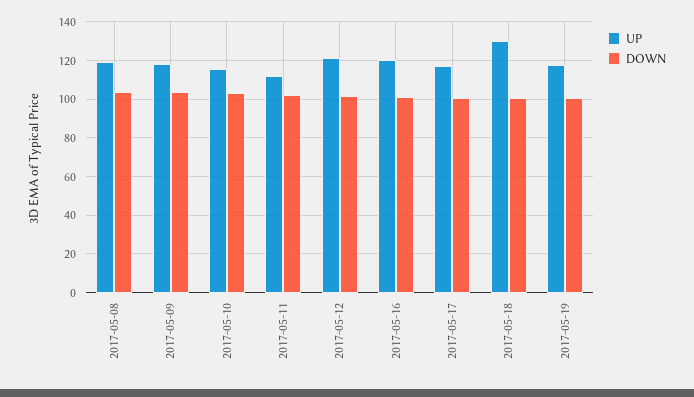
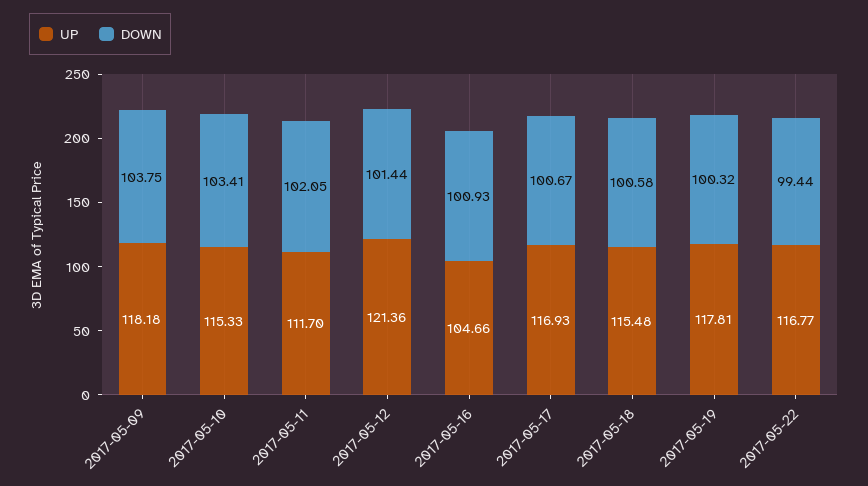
UP, 2017-05-08: 120 -> none
DOWN, 2017-05-08: 105 -> none
UP, 2017-05-16: 120 -> 104.66
UP, 2017-05-18: 130 -> 115.48
UP, 2017-05-22: none -> 116.77
DOWN, 2017-05-22: none -> 99.44

